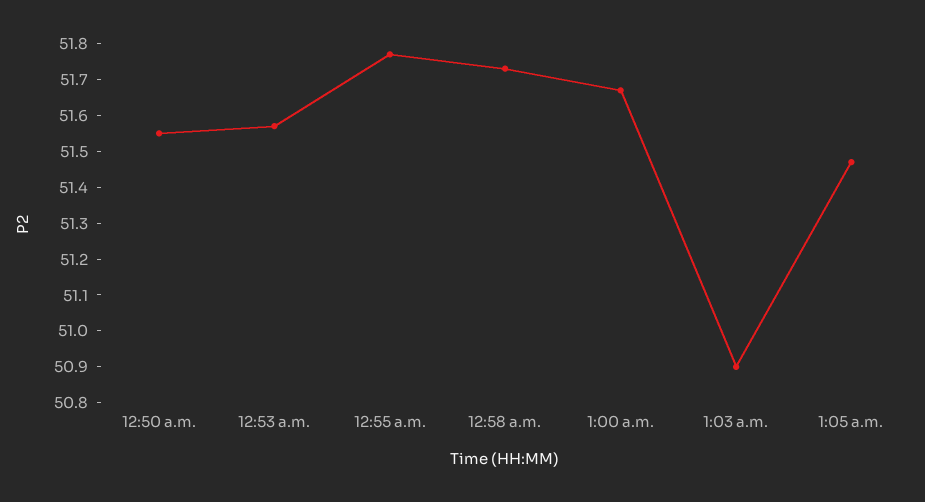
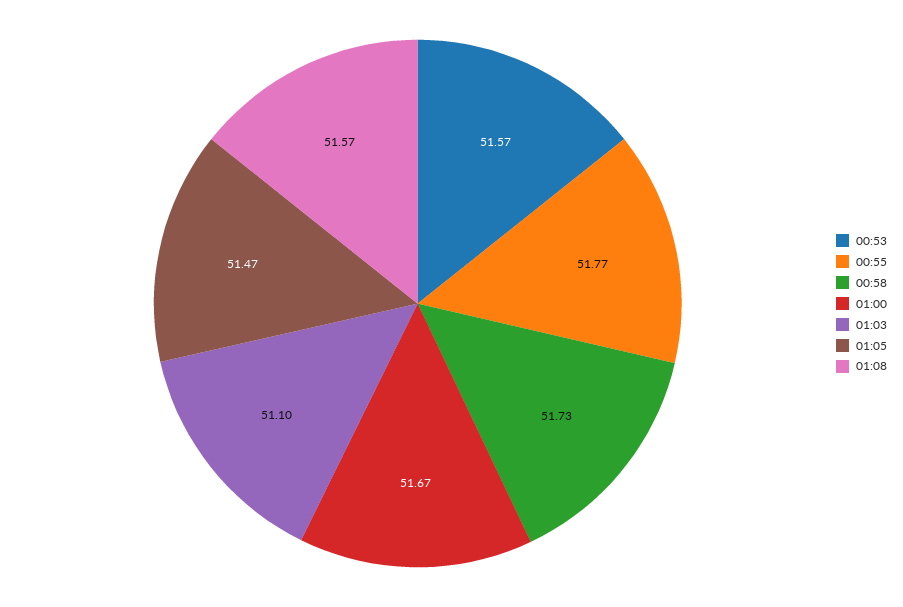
12:50 a.m.: 51.55 -> none
1:03 a.m.: 50.9 -> 51.1
01:08: none -> 51.57

